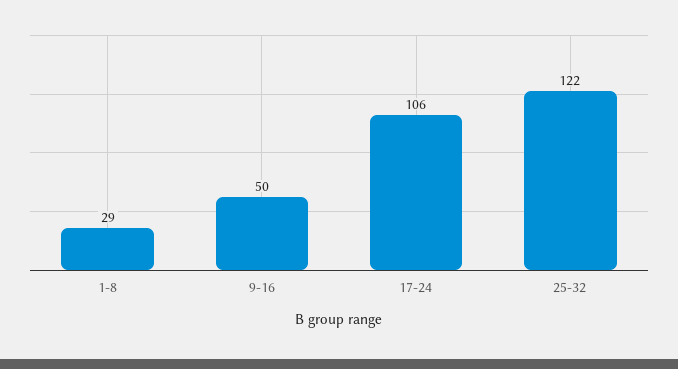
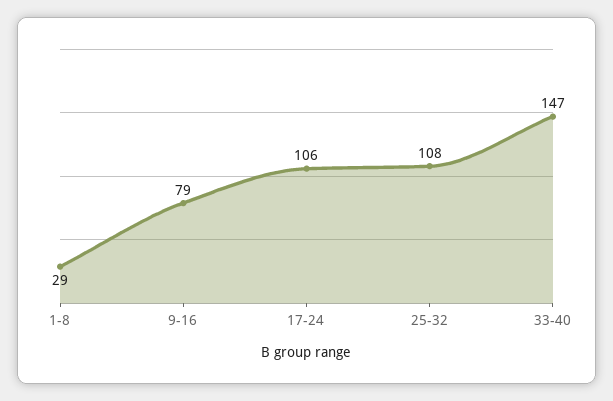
9-16: 50 -> 79
25-32: 122 -> 108
33-40: none -> 147

